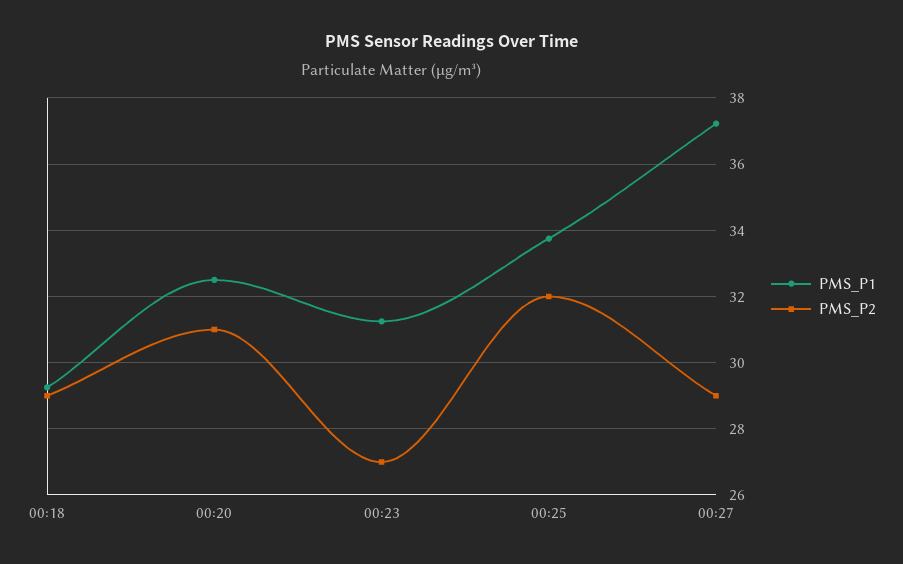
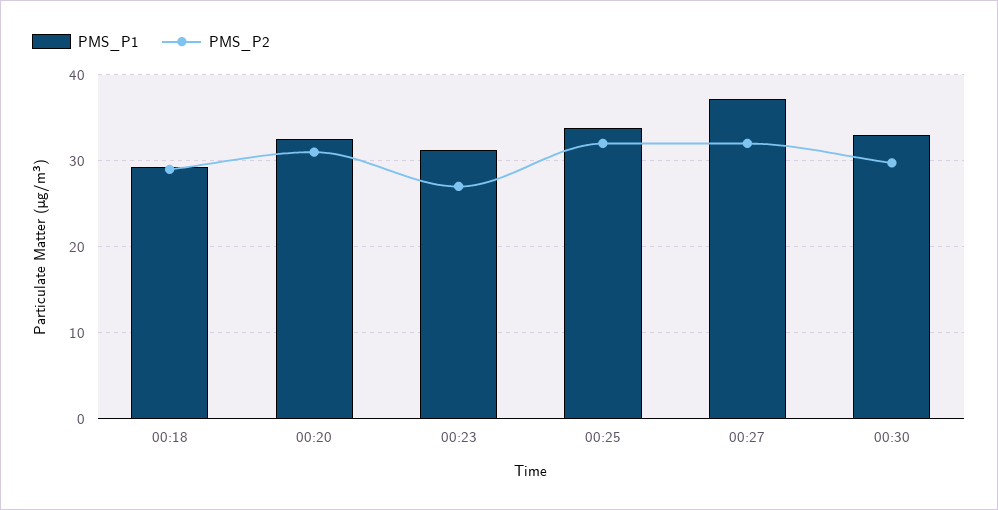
PMS_P2, 00:27: 29 -> 32
PMS_P1, 00:30: none -> 33
PMS_P2, 00:30: none -> 30

